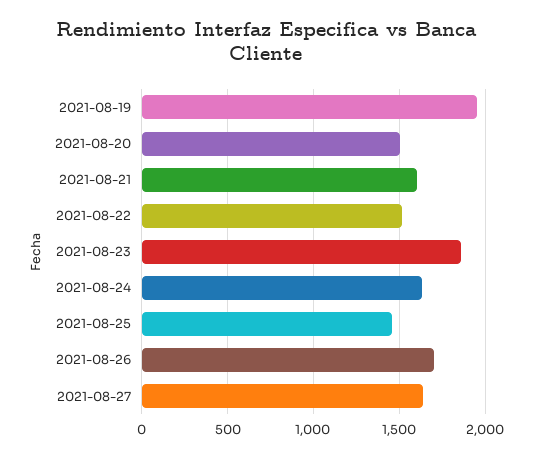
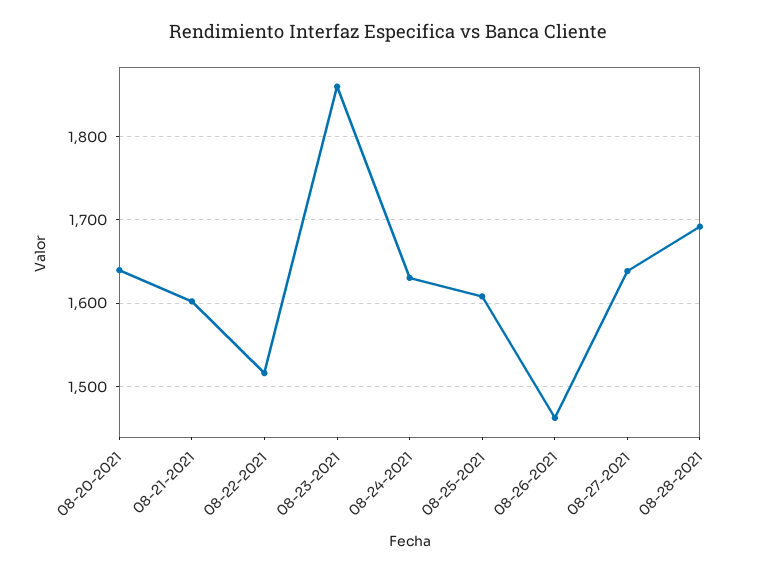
2021-08-19: 1950 -> none
2021-08-20: 1500 -> 1640
2021-08-25: 1450 -> 1610
2021-08-26: 1700 -> 1460
08-28-2021: none -> 1690

